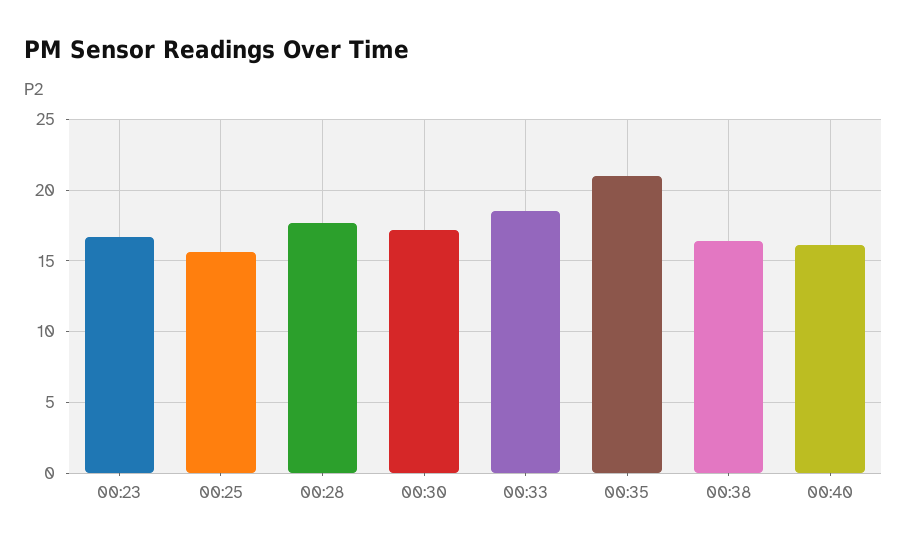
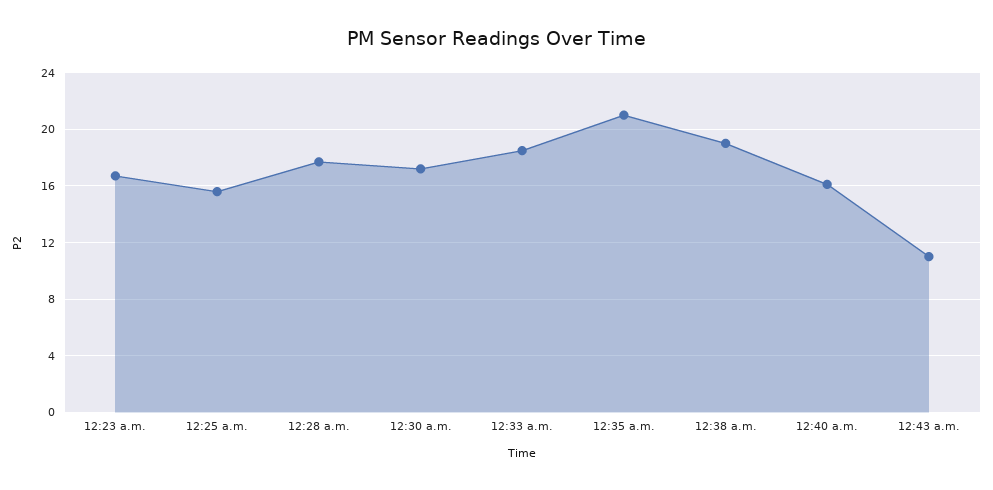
00:38: 16.5 -> 19
12:43 a.m.: none -> 11

